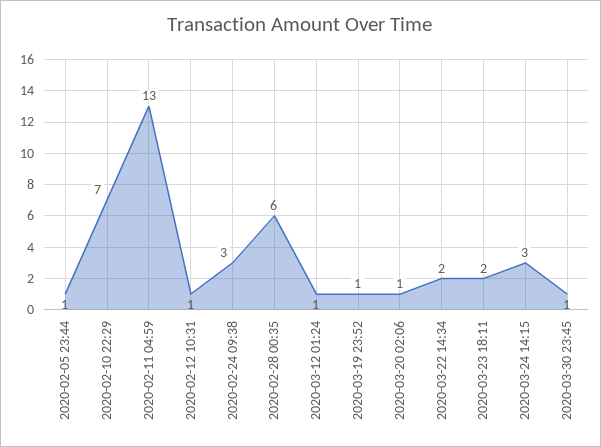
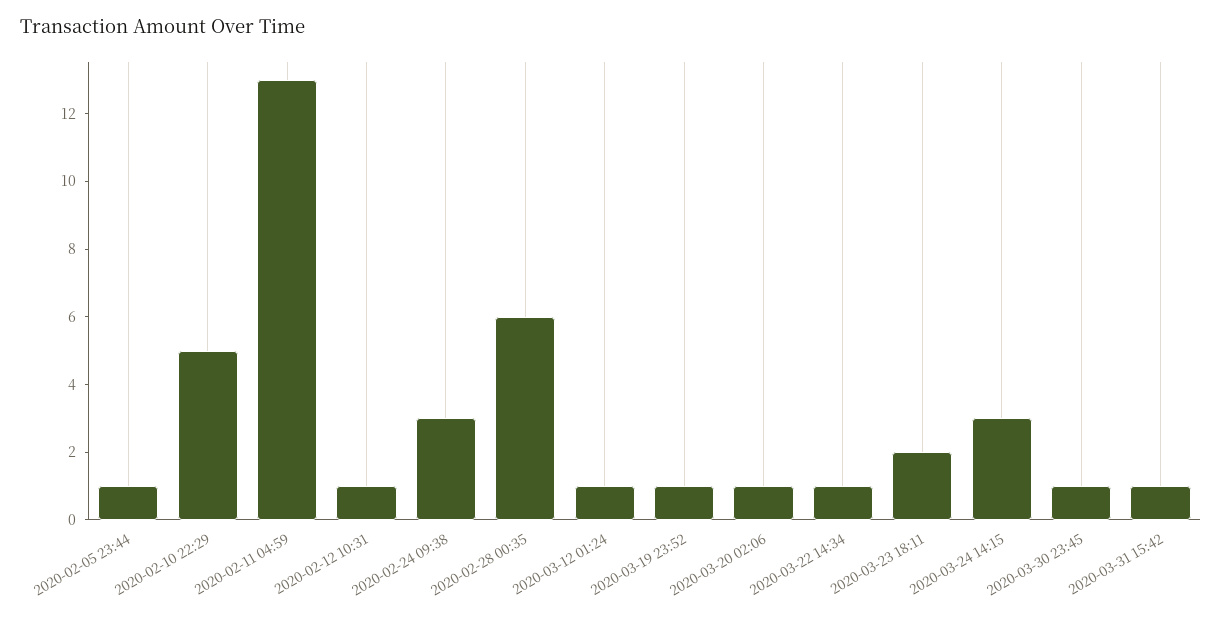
2020-02-10 22:29: 7 -> 5
2020-03-22 14:34: 2 -> 1
2020-03-31 15:42: none -> 1

